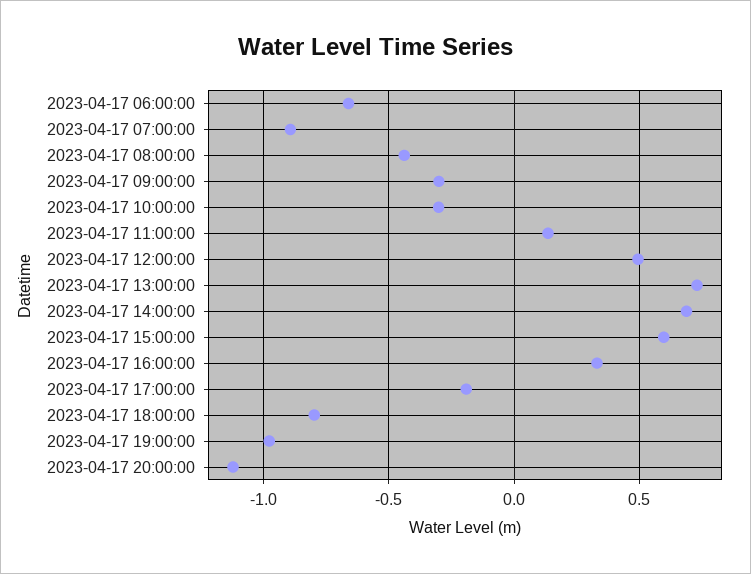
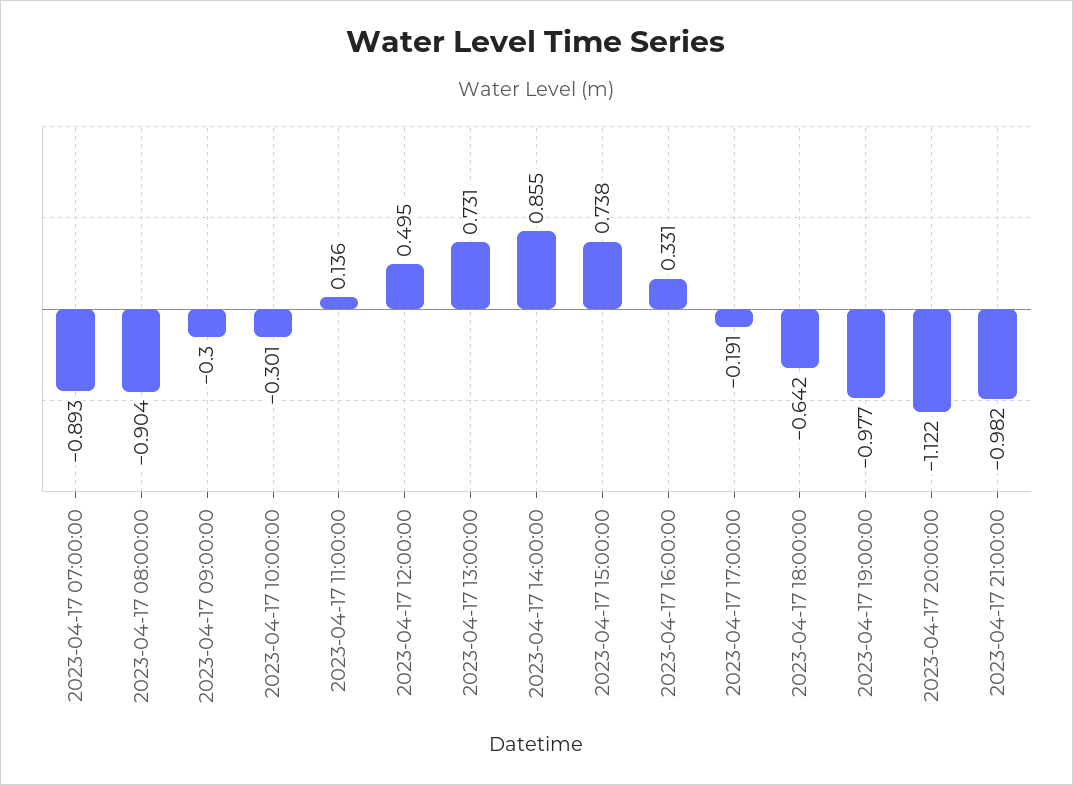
2023-04-17 06:00:00: -0.65 -> none
2023-04-17 08:00:00: -0.45 -> -0.904
2023-04-17 14:00:00: 0.7 -> 0.855
2023-04-17 15:00:00: 0.6 -> 0.738
2023-04-17 18:00:00: -0.8 -> -0.642
2023-04-17 21:00:00: none -> -0.982

